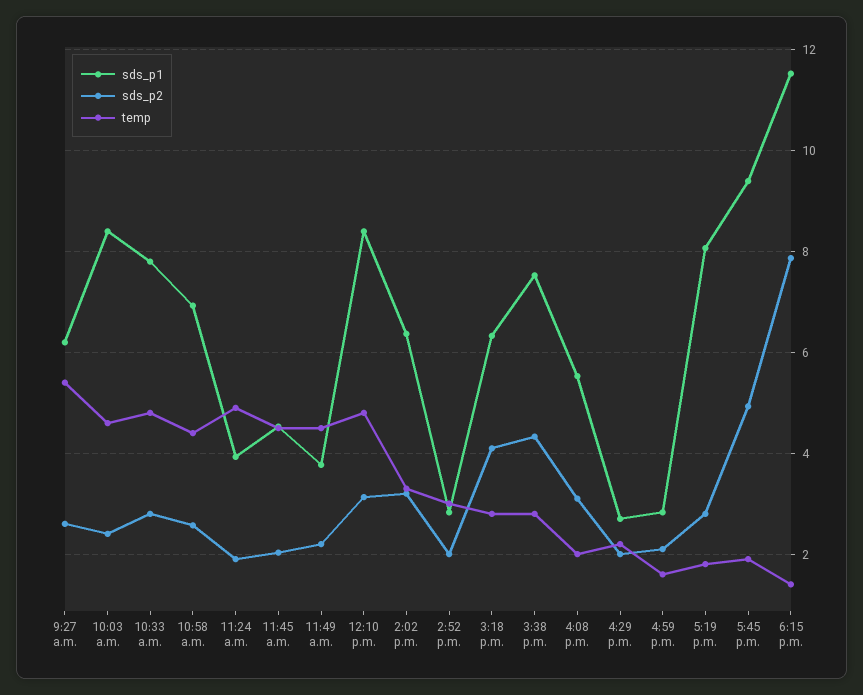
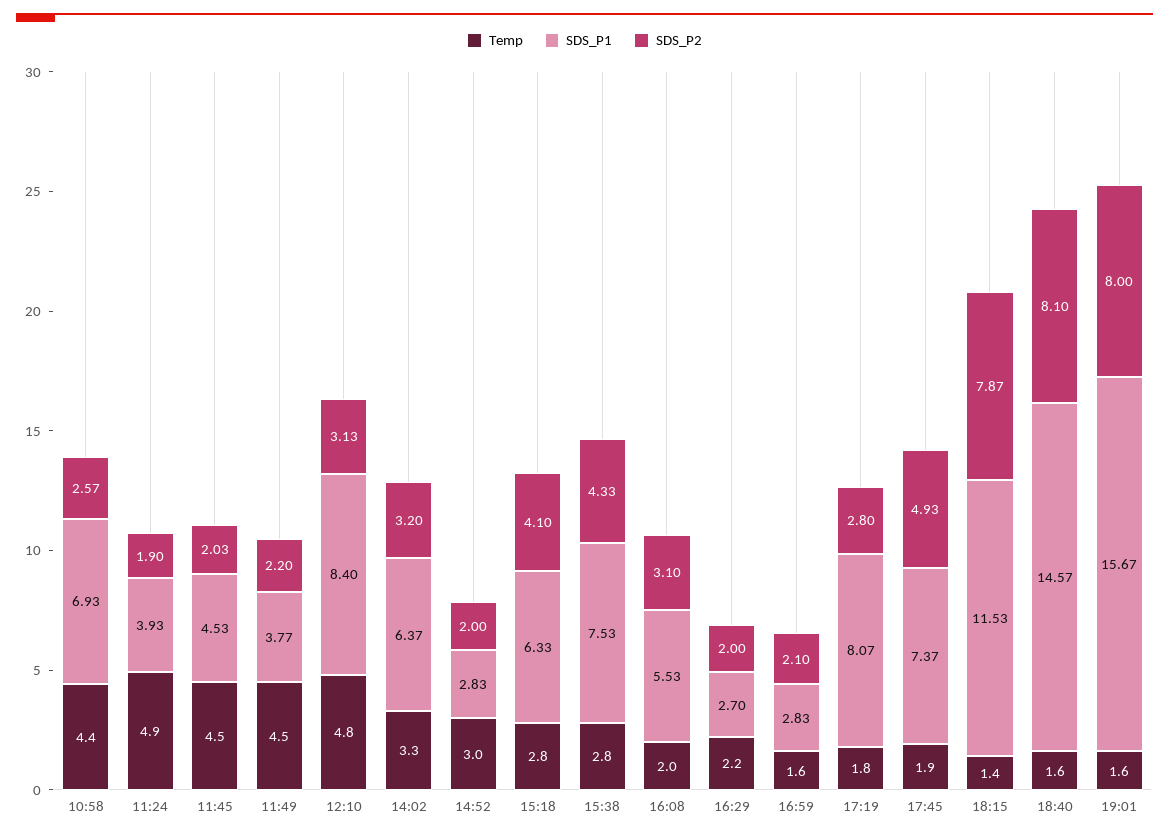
sds_p1, 9:27 a.m.: 6.2 -> none
sds_p2, 9:27 a.m.: 2.6 -> none
temp, 9:27 a.m.: 5.4 -> none
sds_p1, 10:03 a.m.: 8.4 -> none
sds_p2, 10:03 a.m.: 2.4 -> none
temp, 10:03 a.m.: 4.6 -> none
sds_p1, 10:33 a.m.: 7.8 -> none
sds_p2, 10:33 a.m.: 2.8 -> none
temp, 10:33 a.m.: 4.8 -> none
sds_p1, 5:45 p.m.: 9.4 -> 7.37
temp, 18:40: none -> 1.6
sds_p1, 18:40: none -> 14.57
sds_p2, 18:40: none -> 8.1
temp, 19:01: none -> 1.6
sds_p1, 19:01: none -> 15.67
sds_p2, 19:01: none -> 8

